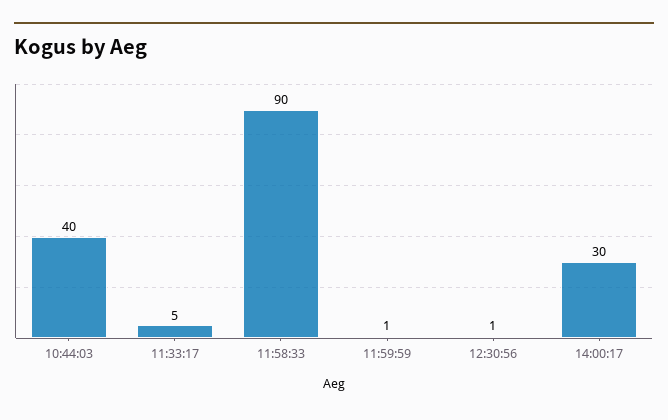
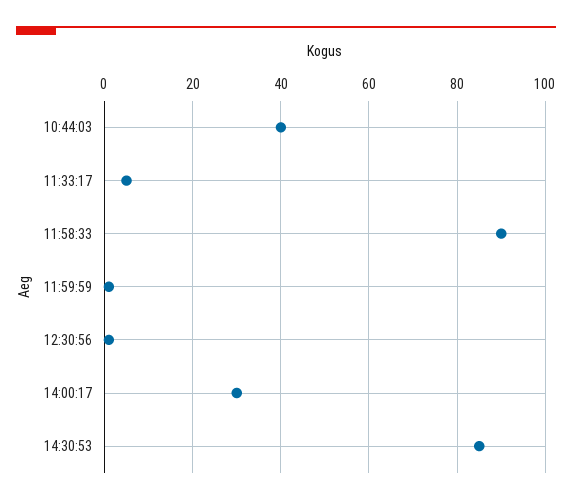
14:30:53: none -> 85

